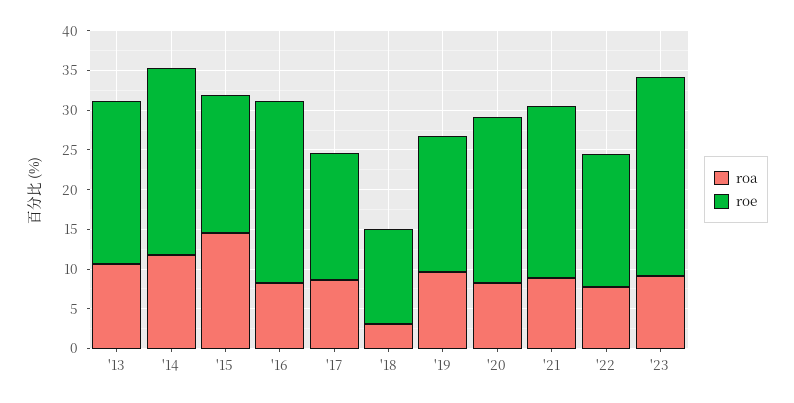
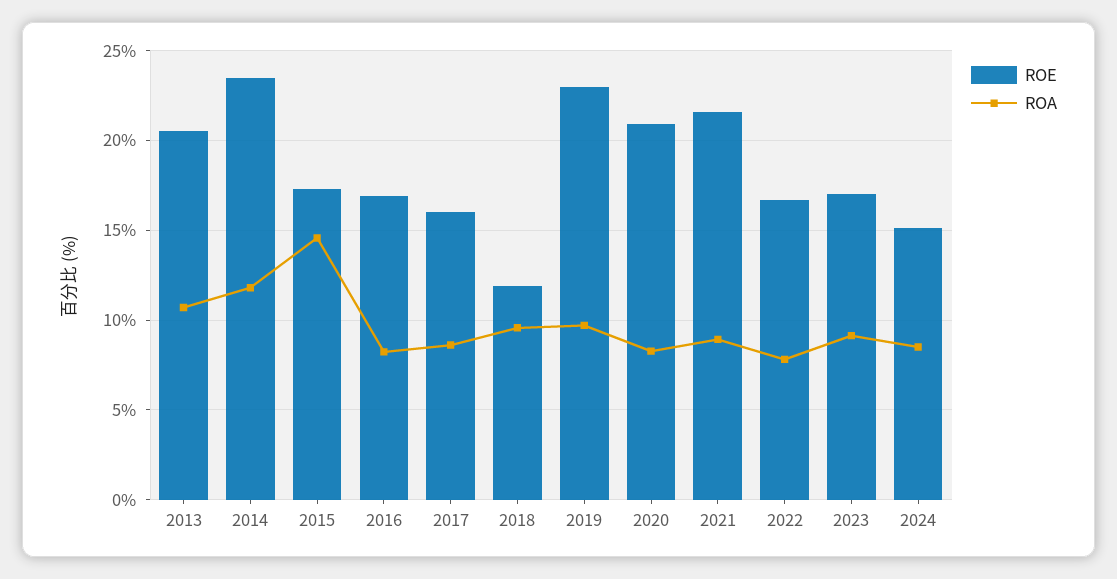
roe, '16: 22.5 -> 17
roa, '18: 2.5 -> 9.5
roe, '19: 17.5 -> 23
roe, '23: 25 -> 17
roe, 2024: none -> 15
roa, 2024: none -> 8.5

